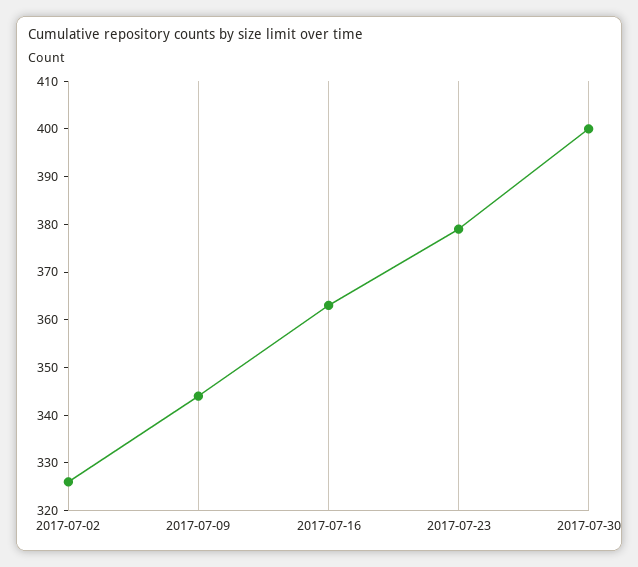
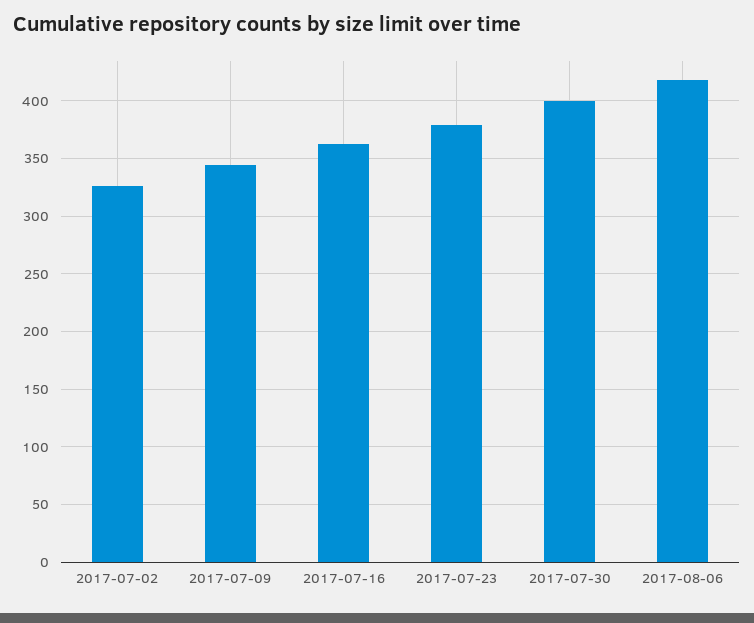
2017-08-06: none -> 420

